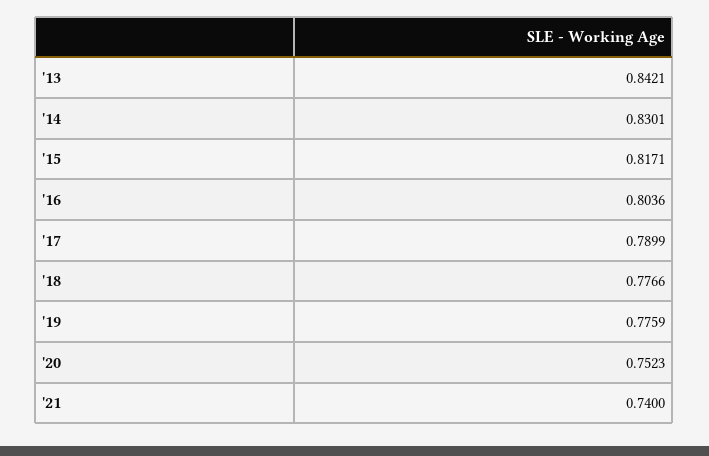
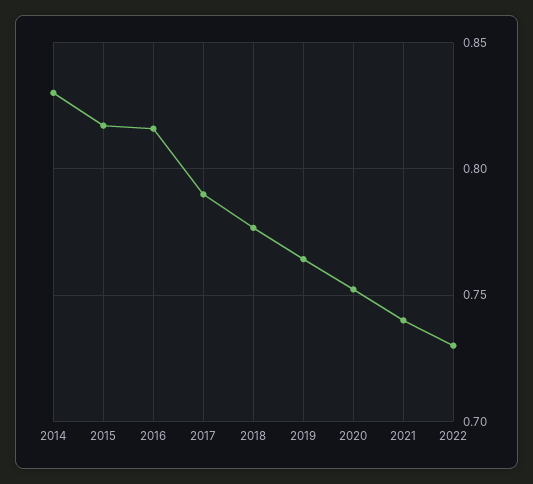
'13: 0.8421 -> none
'16: 0.8036 -> 0.815
'19: 0.7759 -> 0.765
2022: none -> 0.73

